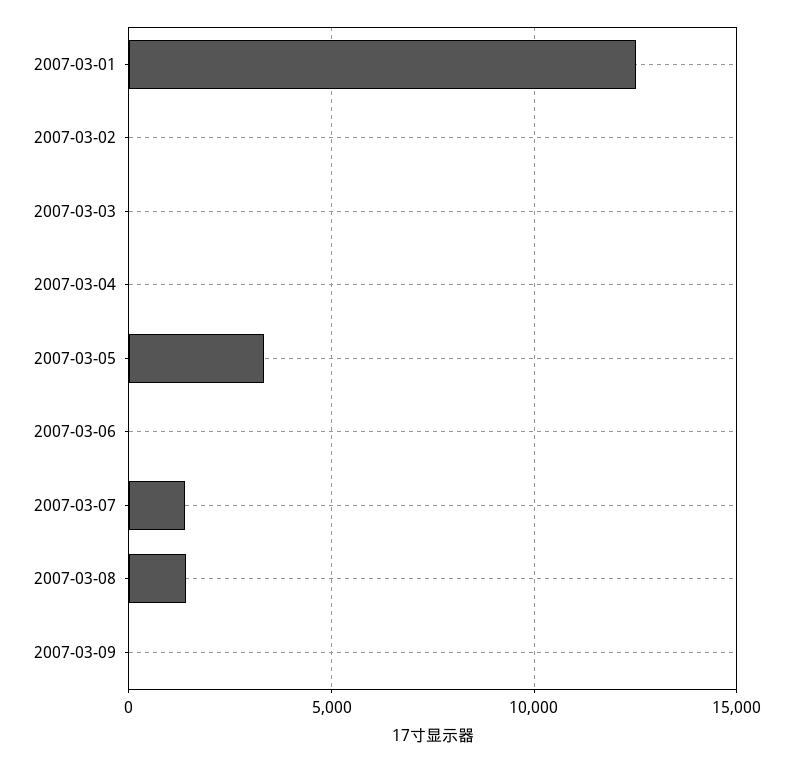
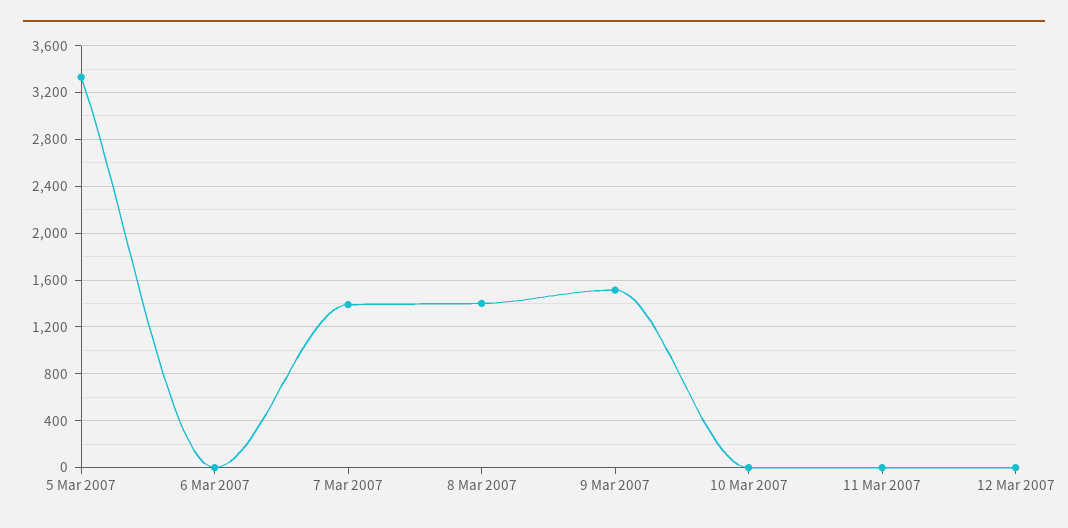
2007-03-01: 12500 -> none
2007-03-02: 0 -> none
2007-03-03: 0 -> none
2007-03-04: 0 -> none
2007-03-09: 0 -> 1500
10 Mar 2007: none -> 0
11 Mar 2007: none -> 0
12 Mar 2007: none -> 0

